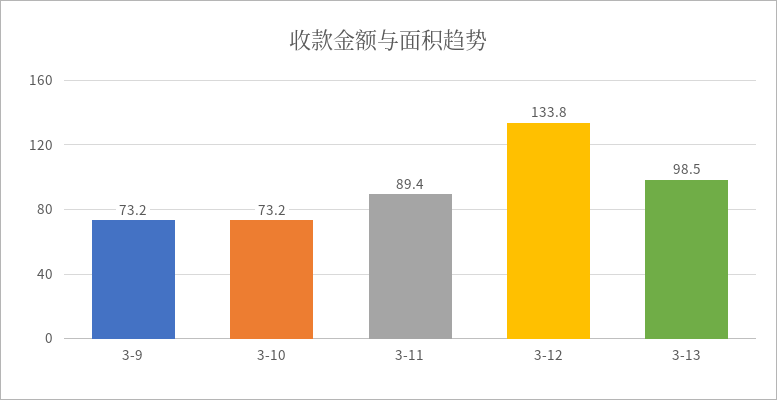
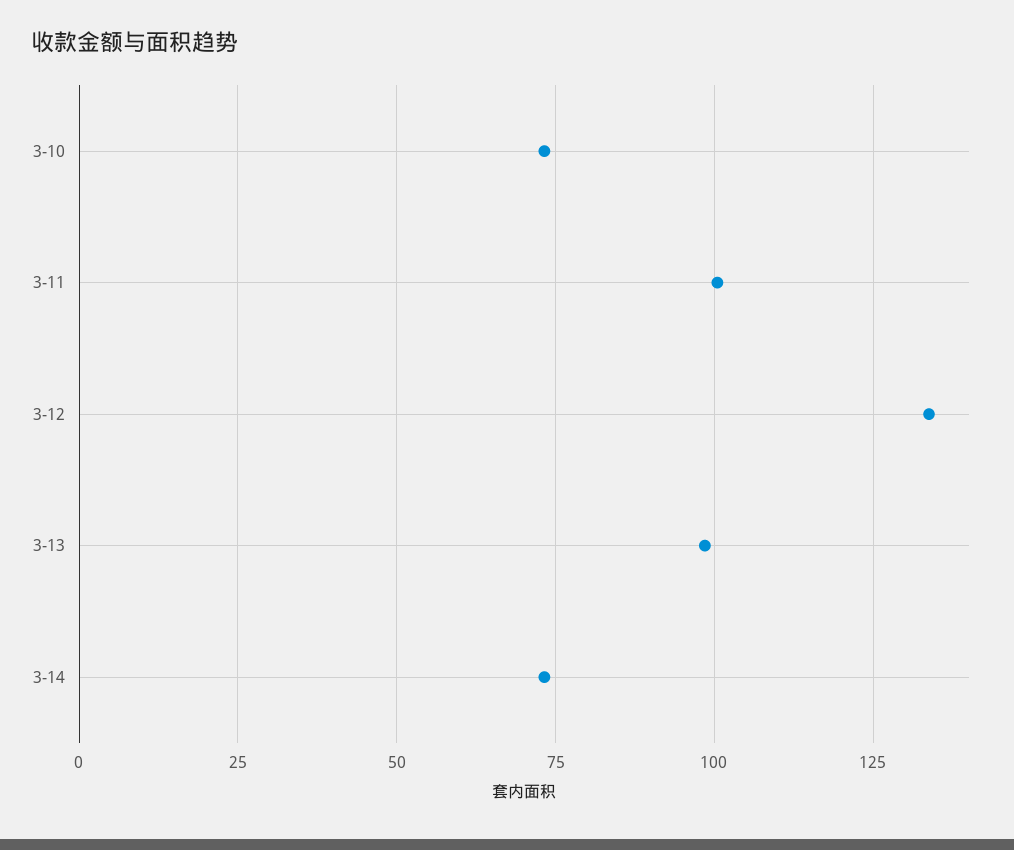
3-9: 73.2 -> none
3-11: 89.4 -> 100
3-14: none -> 72.5

